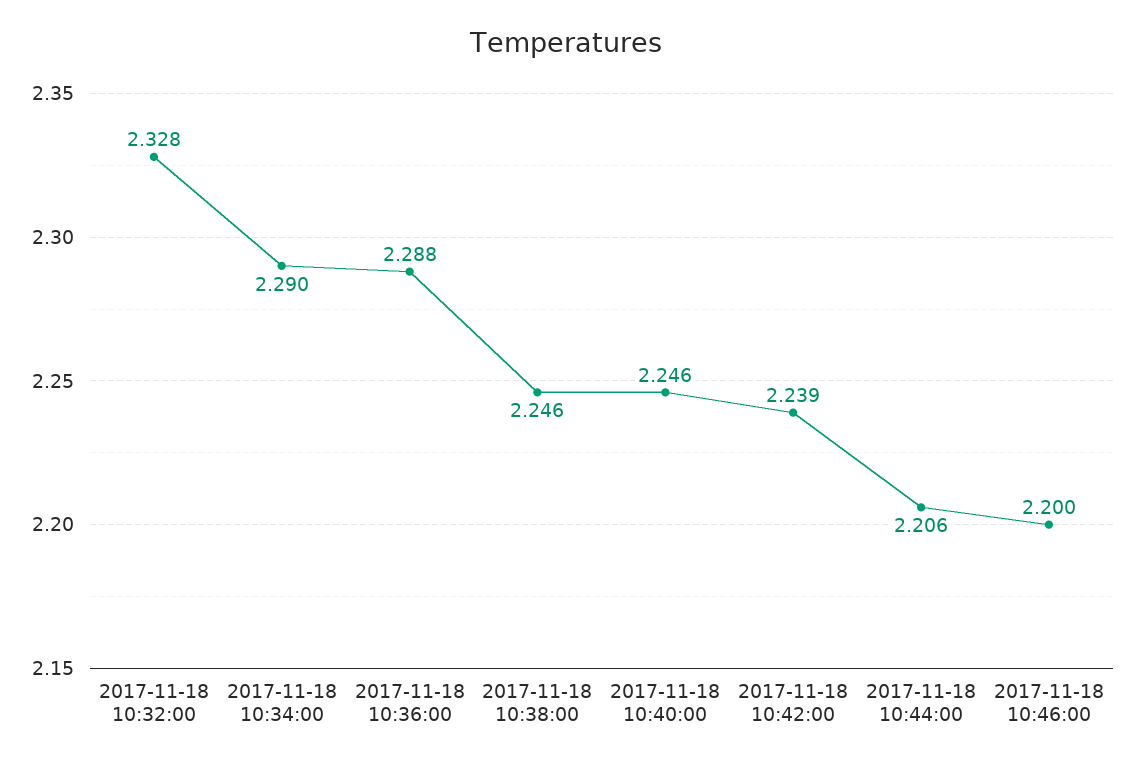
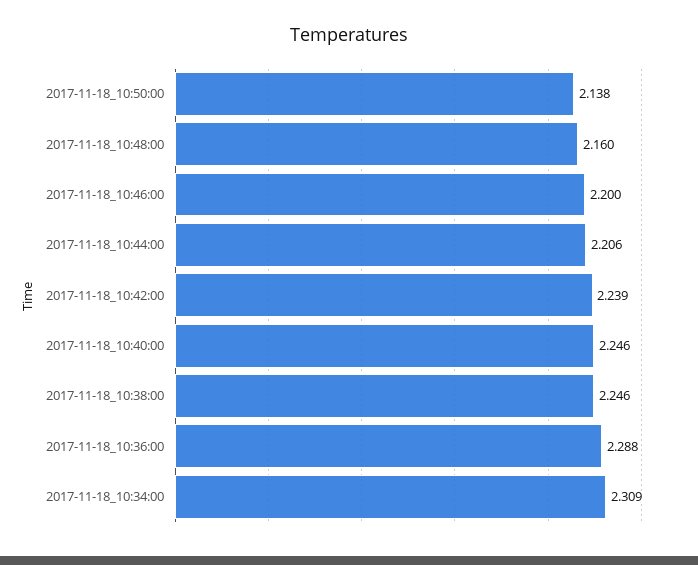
2017-11-18 10:32:00: 2.328 -> none
2017-11-18 10:34:00: 2.29 -> 2.309
2017-11-18_10:50:00: none -> 2.138
2017-11-18_10:48:00: none -> 2.16

